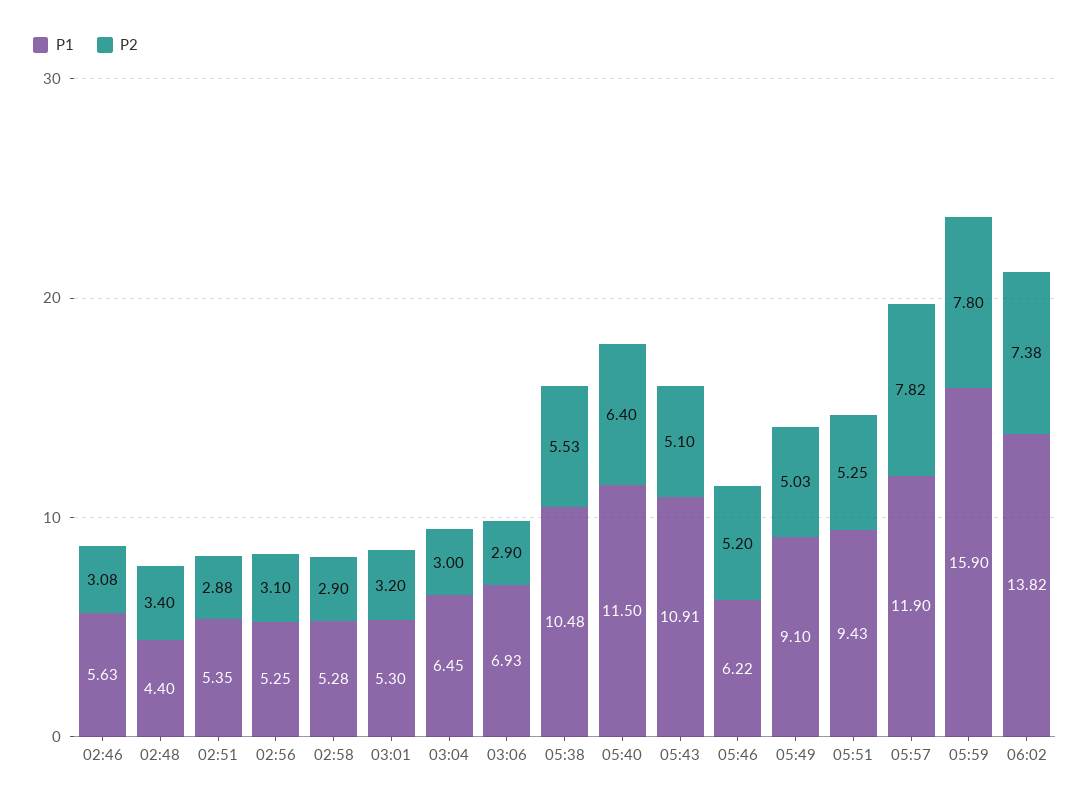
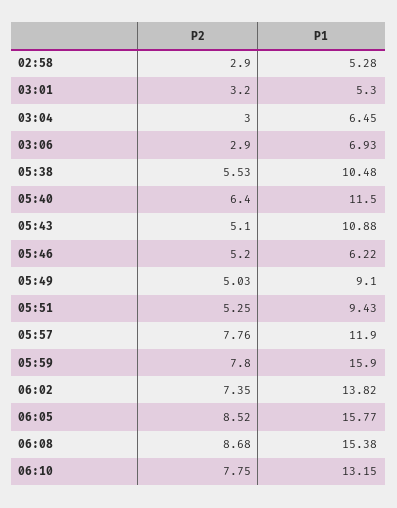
P1, 02:46: 5.63 -> none
P2, 02:46: 3.08 -> none
P1, 02:48: 4.4 -> none
P2, 02:48: 3.4 -> none
P1, 02:51: 5.35 -> none
P2, 02:51: 2.88 -> none
P1, 02:56: 5.25 -> none
P2, 02:56: 3.1 -> none
P1, 05:43: 10.91 -> 10.88
P2, 05:57: 7.82 -> 7.76
P2, 06:02: 7.38 -> 7.35
P2, 06:05: none -> 8.52
P1, 06:05: none -> 15.77
P2, 06:08: none -> 8.68
P1, 06:08: none -> 15.38
P2, 06:10: none -> 7.75
P1, 06:10: none -> 13.15

